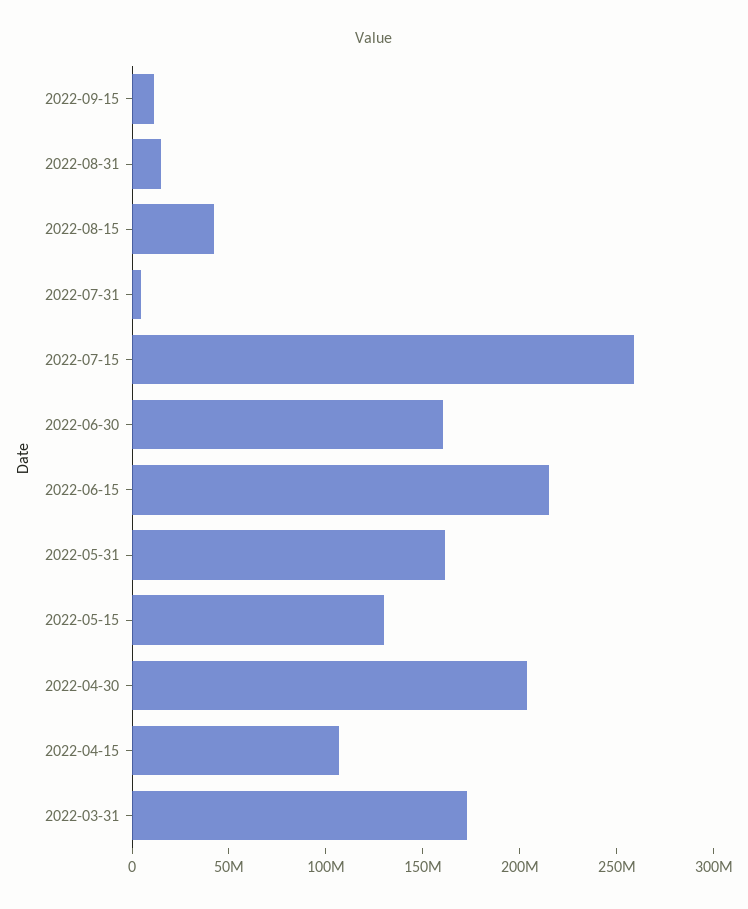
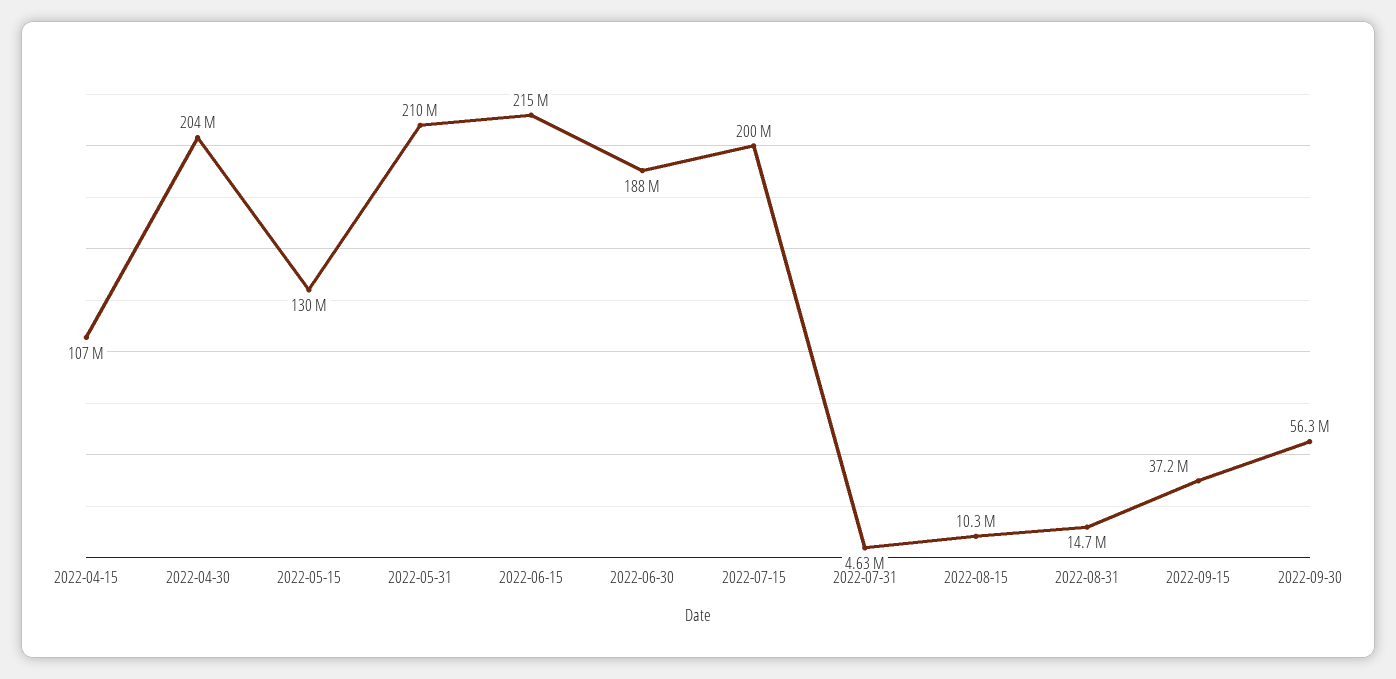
2022-09-15: 10000000 -> 37200000
2022-08-15: 40000000 -> 10300000
2022-07-15: 260000000 -> 200000000
2022-06-30: 160000000 -> 188000000
2022-05-31: 160000000 -> 210000000
2022-03-31: 170000000 -> none
2022-09-30: none -> 56300000

